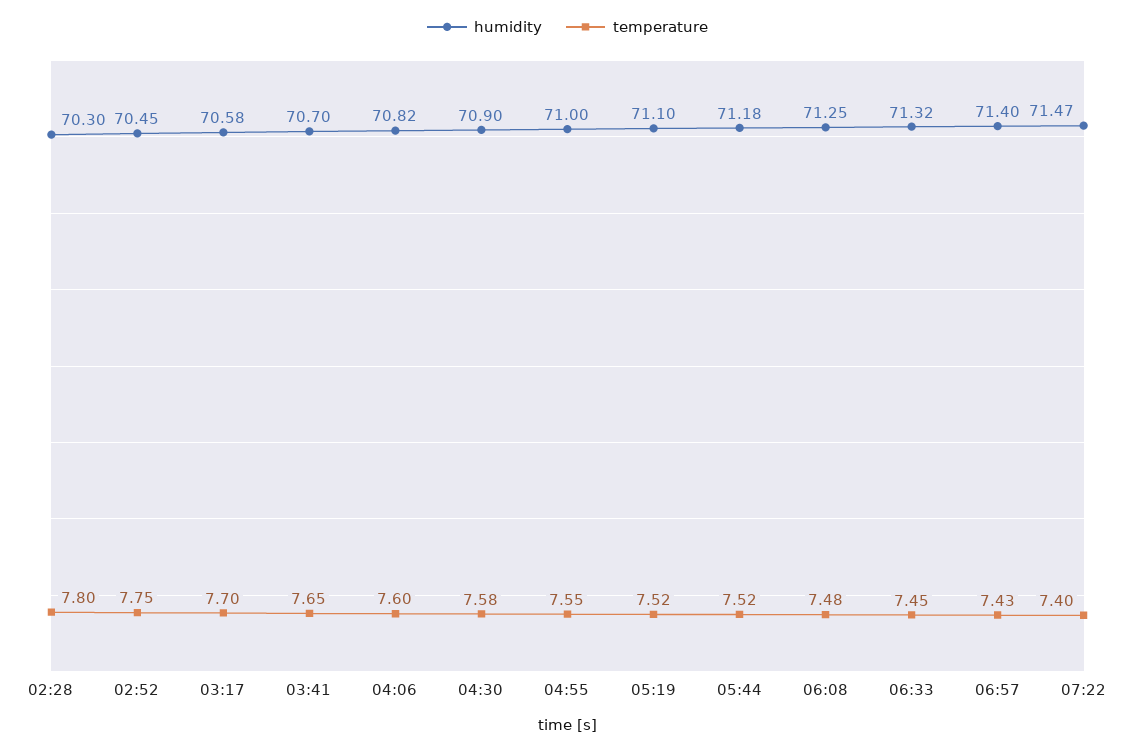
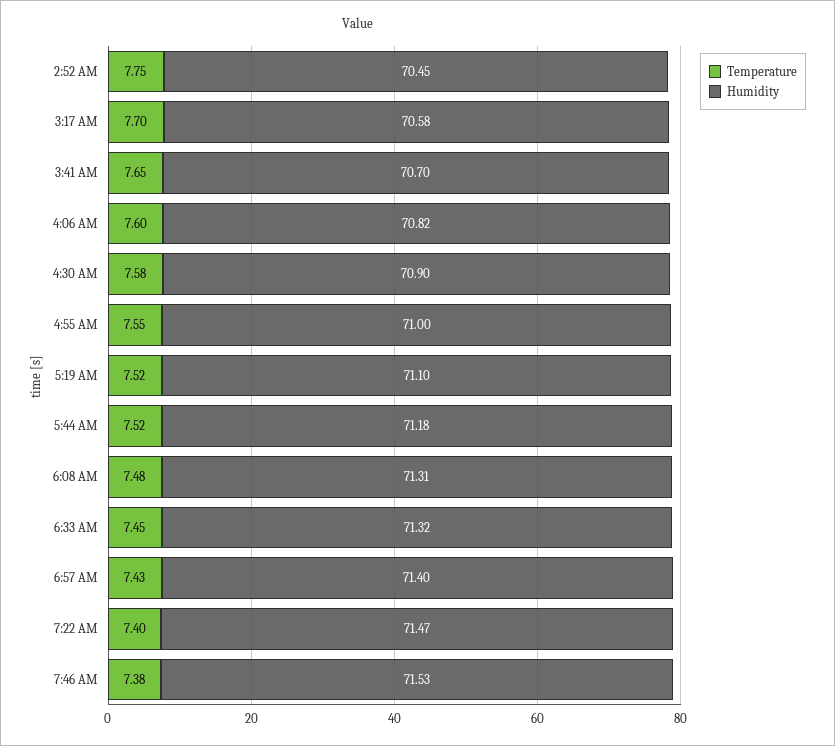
humidity, 02:28: 70.3 -> none
temperature, 02:28: 7.8 -> none
humidity, 06:08: 71.25 -> 71.31
temperature, 7:46 AM: none -> 7.38
humidity, 7:46 AM: none -> 71.53

